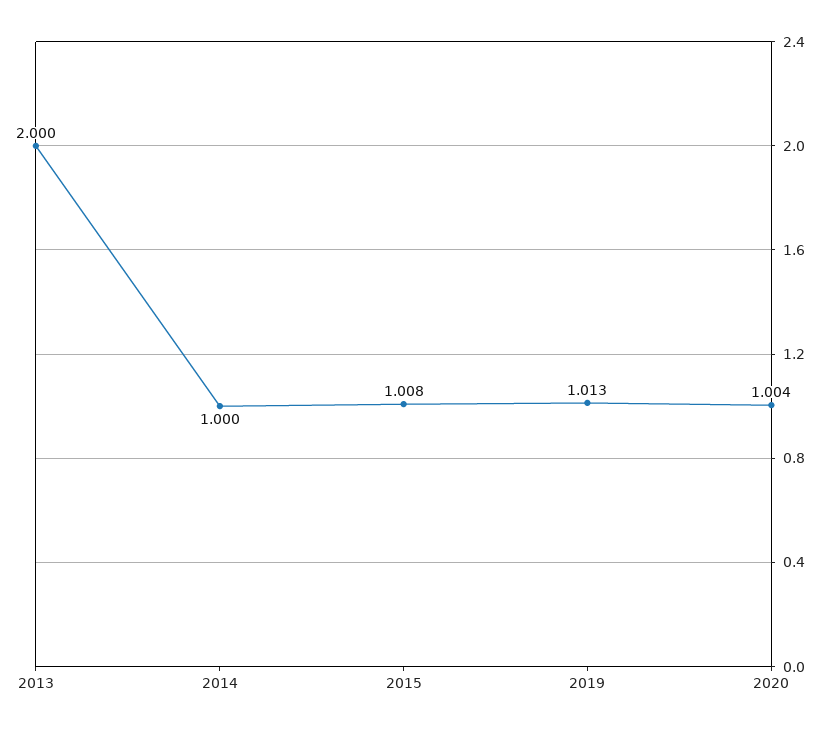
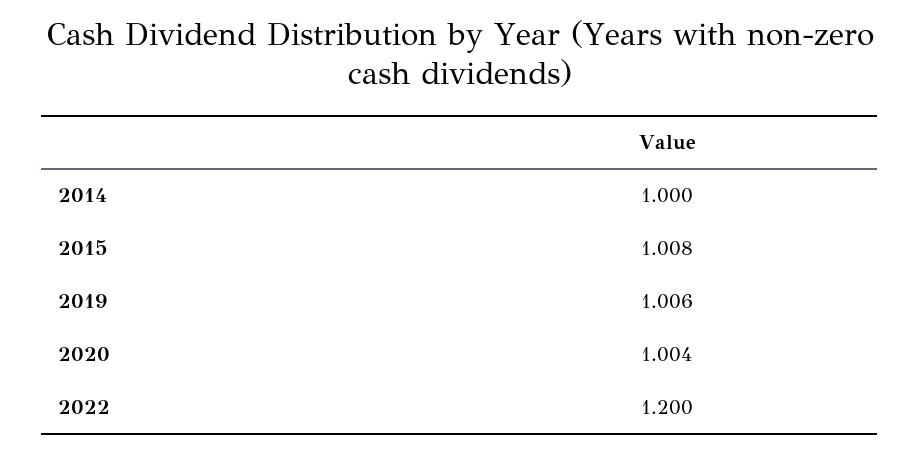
2013: 2 -> none
2019: 1.013 -> 1.006
2022: none -> 1.2

